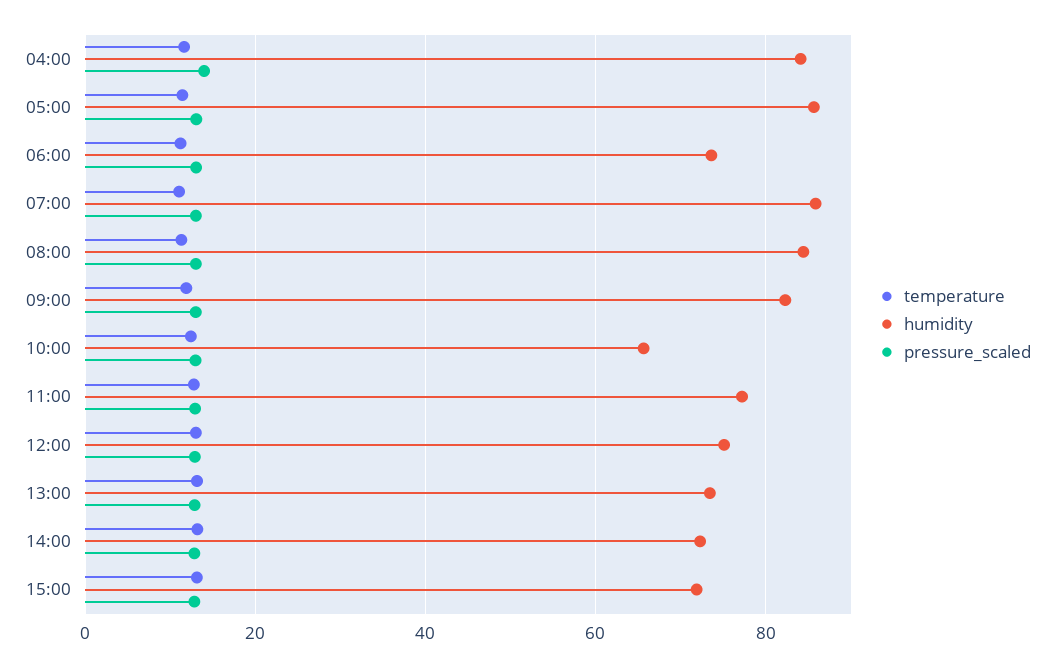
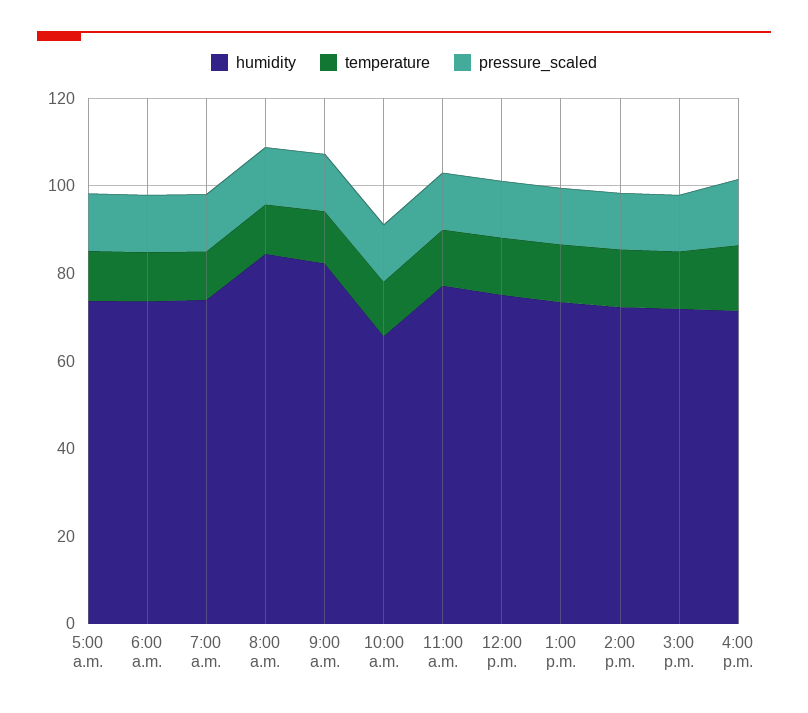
temperature, 04:00: 12 -> none
humidity, 04:00: 84 -> none
pressure_scaled, 04:00: 14 -> none
humidity, 05:00: 86 -> 75
humidity, 07:00: 86 -> 75
humidity, 4:00 p.m.: none -> 70
temperature, 4:00 p.m.: none -> 15
pressure_scaled, 4:00 p.m.: none -> 15

